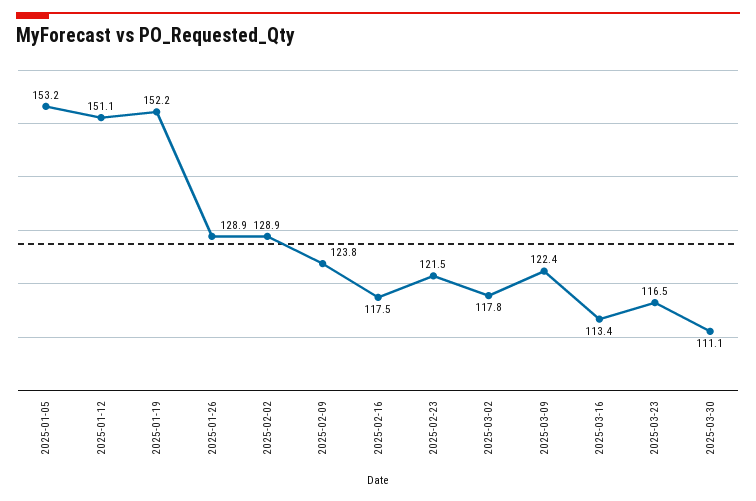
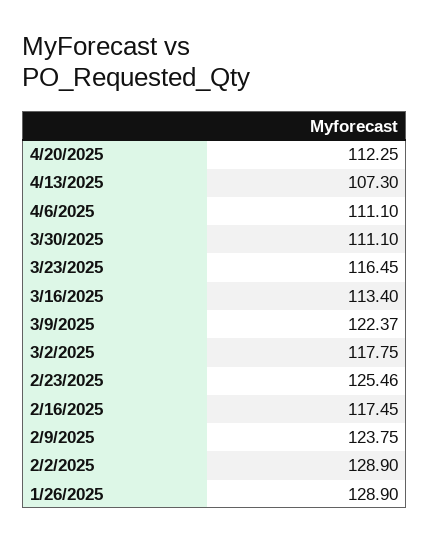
2025-01-05: 153.2 -> none
2025-01-12: 151.1 -> none
2025-01-19: 152.2 -> none
2025-02-23: 121.5 -> 125.46
4/20/2025: none -> 112.25
4/13/2025: none -> 107.3
4/6/2025: none -> 111.1

